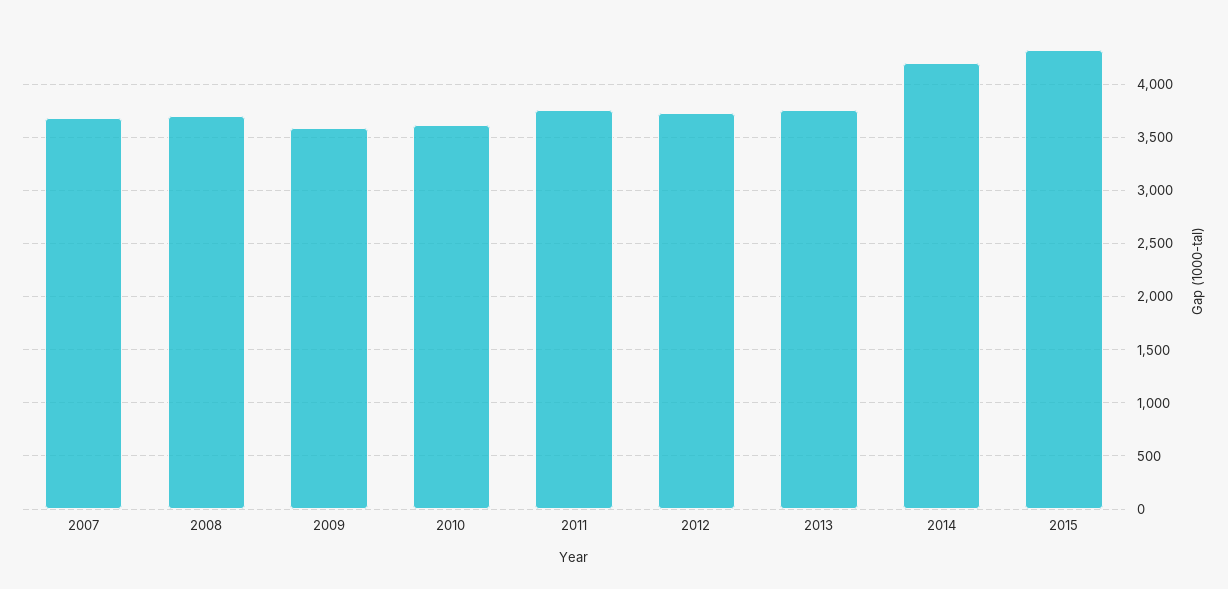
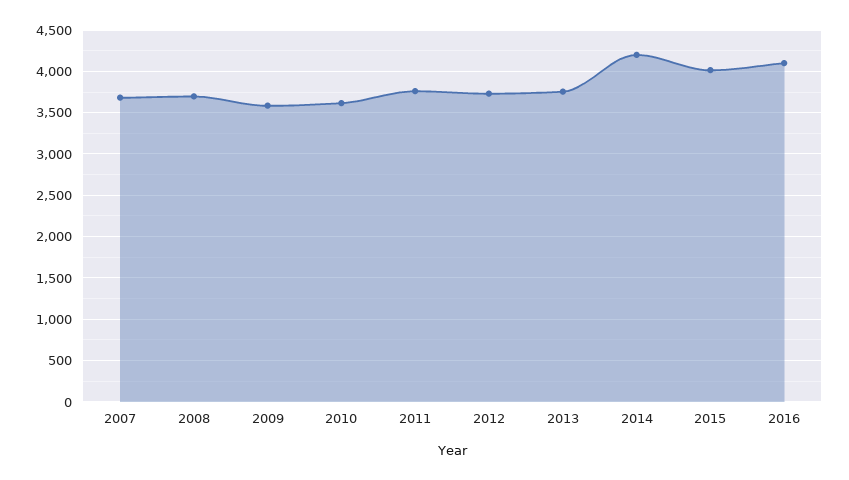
2015: 4300 -> 4000
2016: none -> 4100

